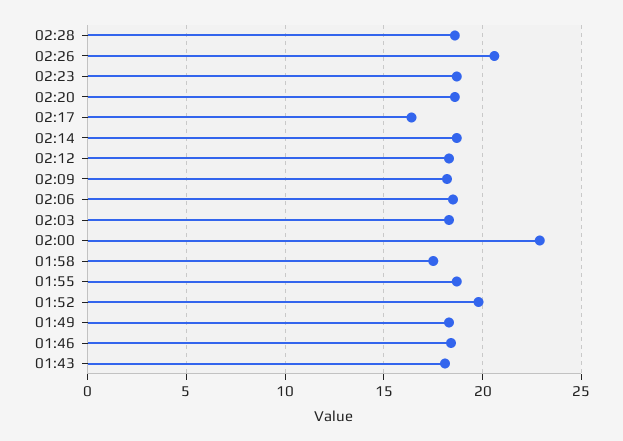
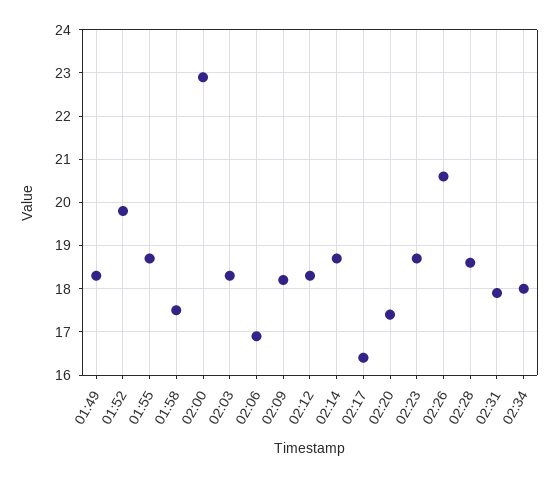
02:20: 18.5 -> 17.5
02:06: 18.5 -> 17
01:46: 18.5 -> none
01:43: 18 -> none
02:31: none -> 18
02:34: none -> 18

